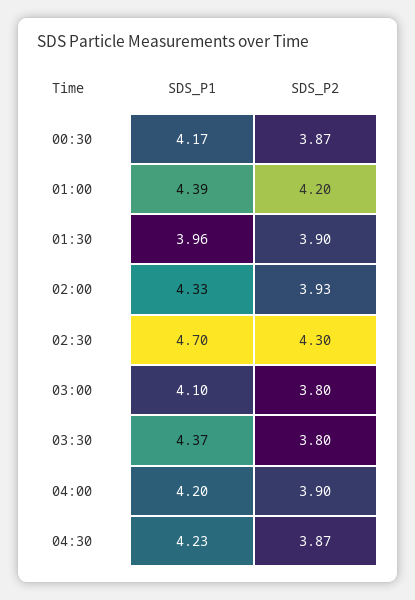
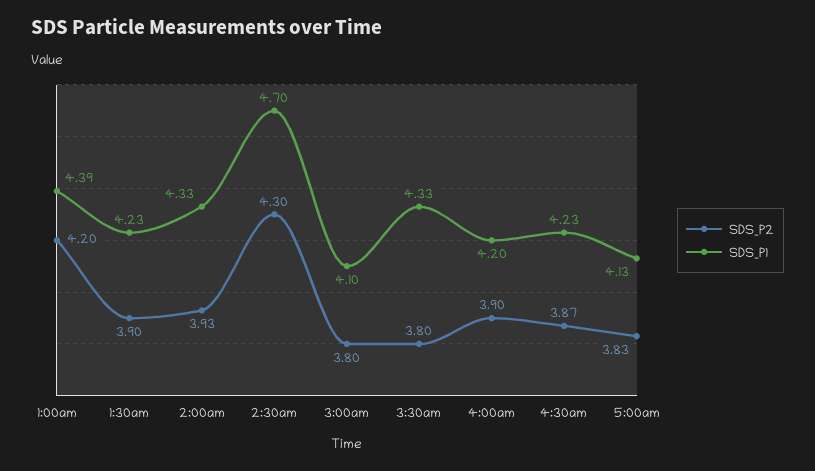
SDS_P1, 00:30: 4.17 -> none
SDS_P2, 00:30: 3.87 -> none
SDS_P1, 01:30: 3.96 -> 4.23
SDS_P1, 03:30: 4.37 -> 4.33
SDS_P2, 5:00am: none -> 3.83
SDS_P1, 5:00am: none -> 4.13

